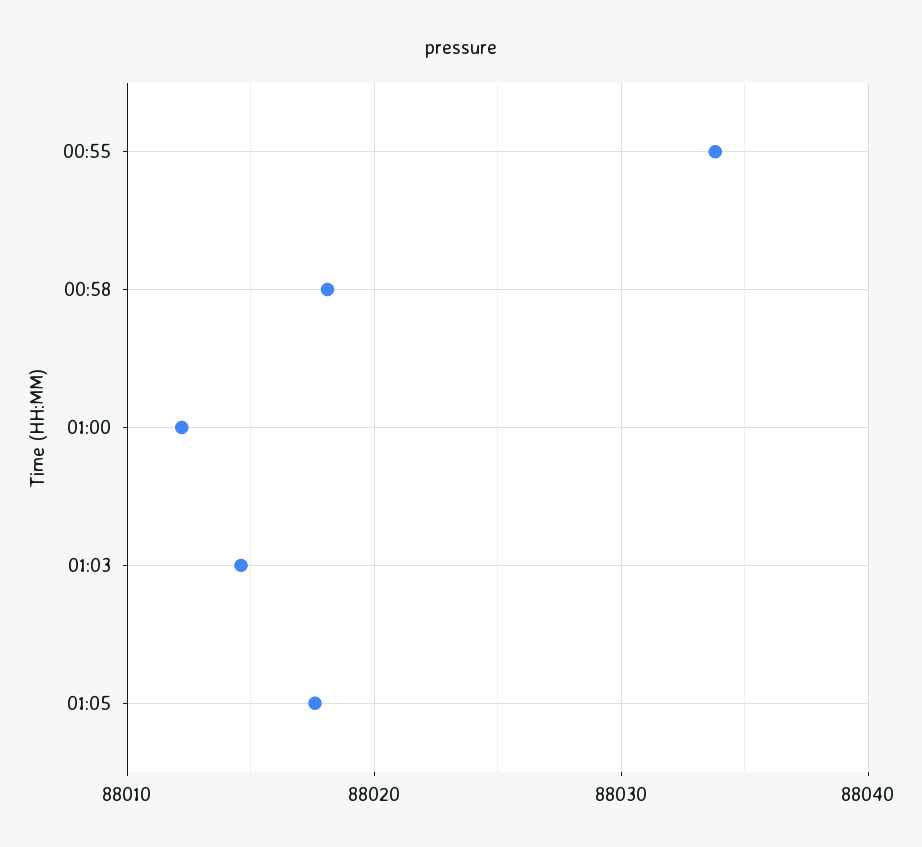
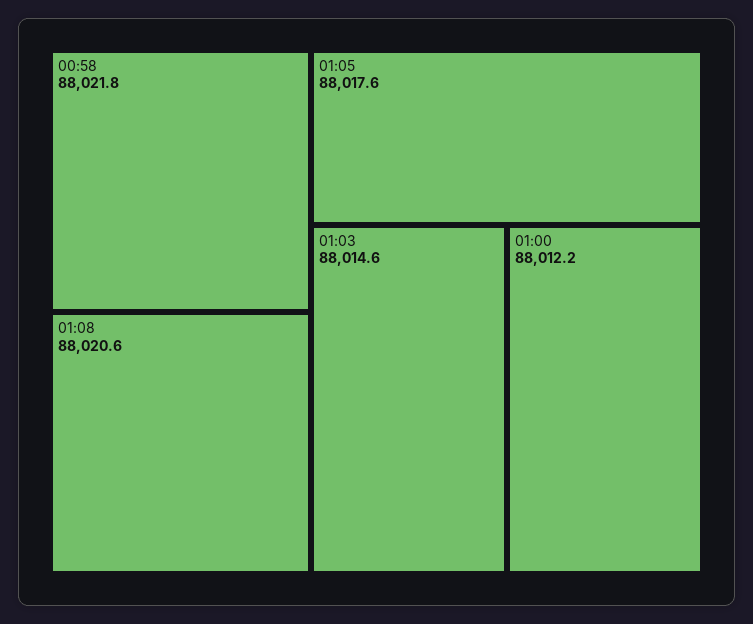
00:55: 88034 -> none
00:58: 88018 -> 88021.8
01:08: none -> 88020.6

